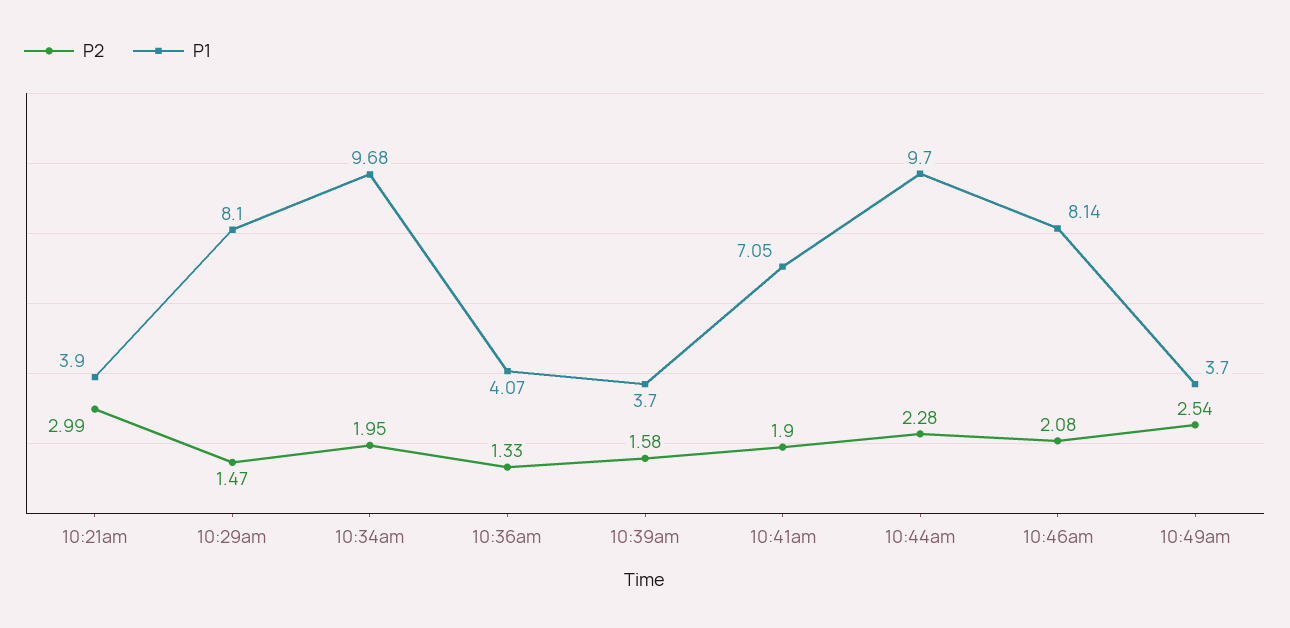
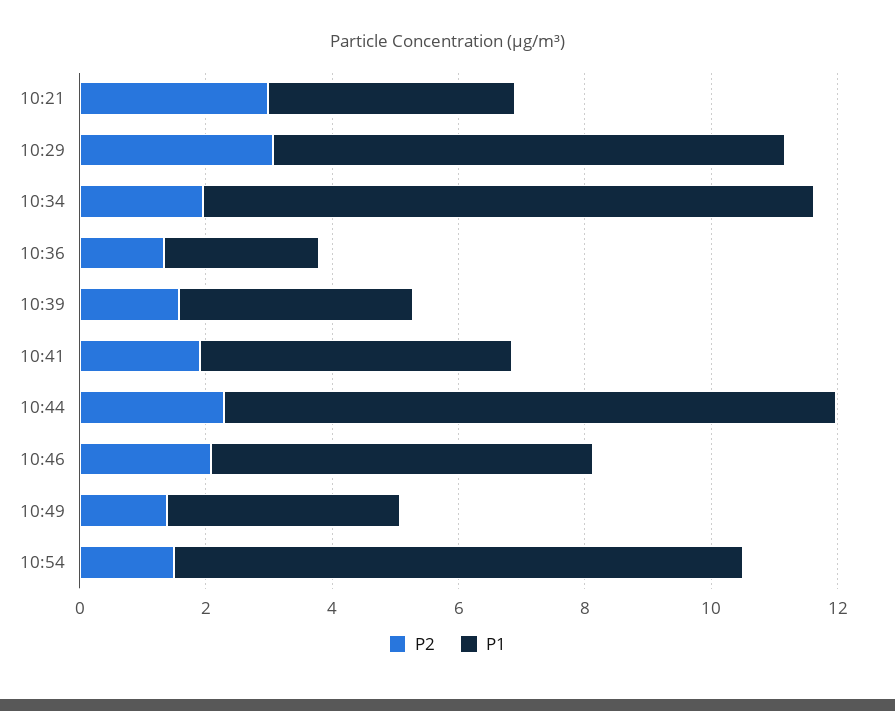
P2, 10:29am: 1.47 -> 3
P1, 10:36am: 4.07 -> 2.5
P1, 10:41am: 7.05 -> 5
P1, 10:46am: 8.14 -> 6
P2, 10:49am: 2.54 -> 1.5
P2, 10:54: none -> 1.5
P1, 10:54: none -> 9

